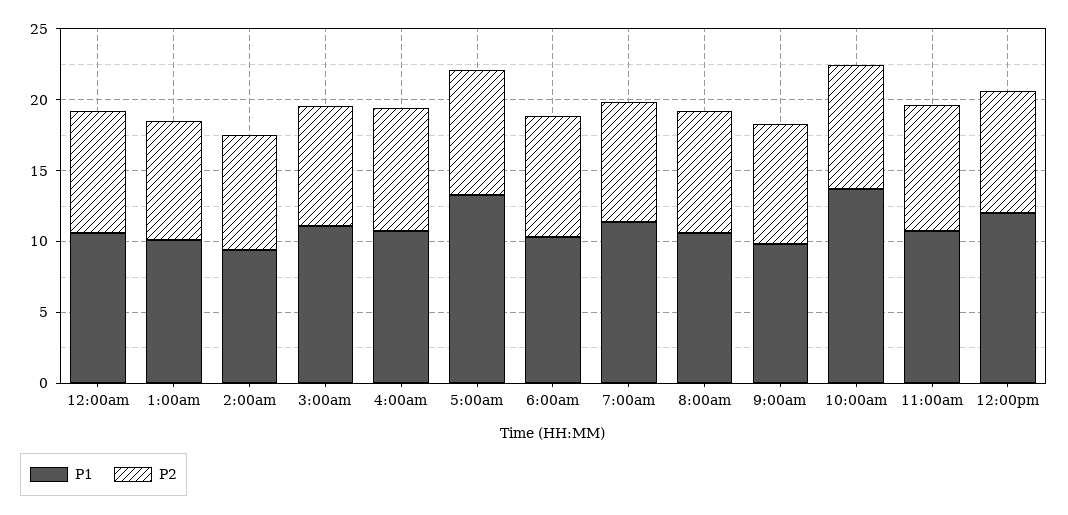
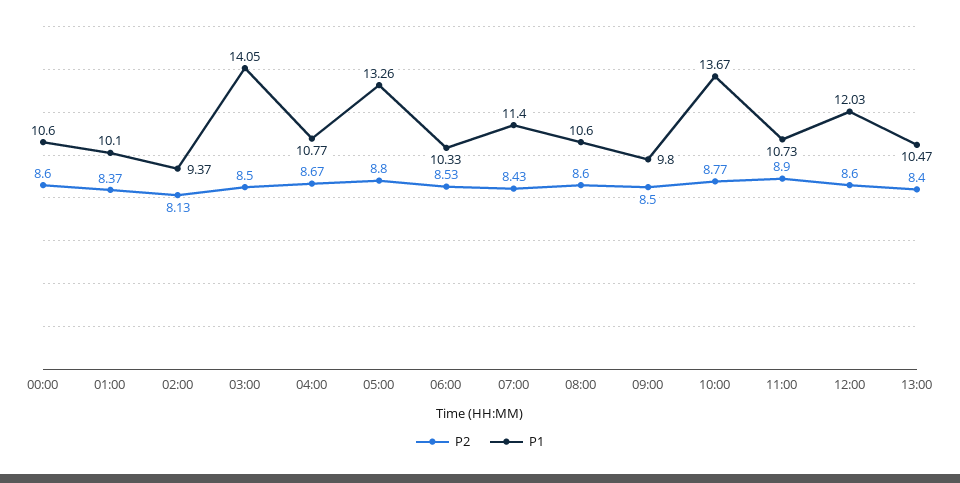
P1, 3:00am: 11 -> 14.05
P2, 13:00: none -> 8.4
P1, 13:00: none -> 10.47

